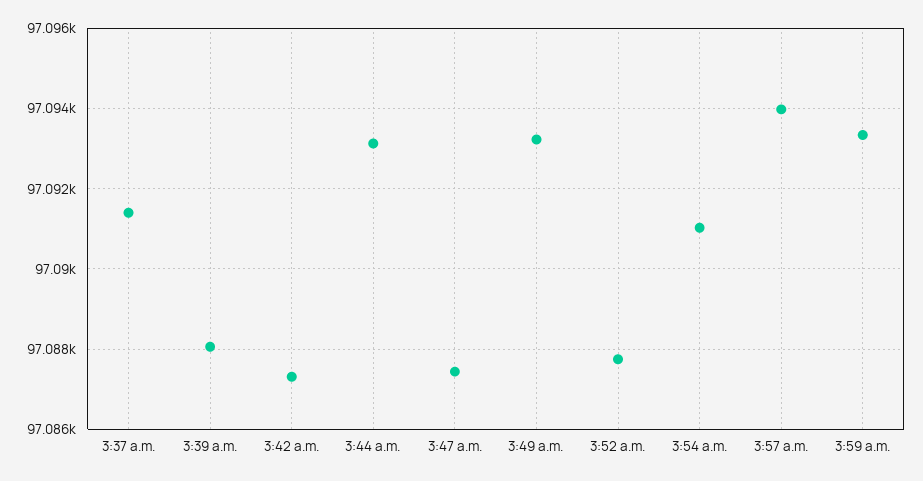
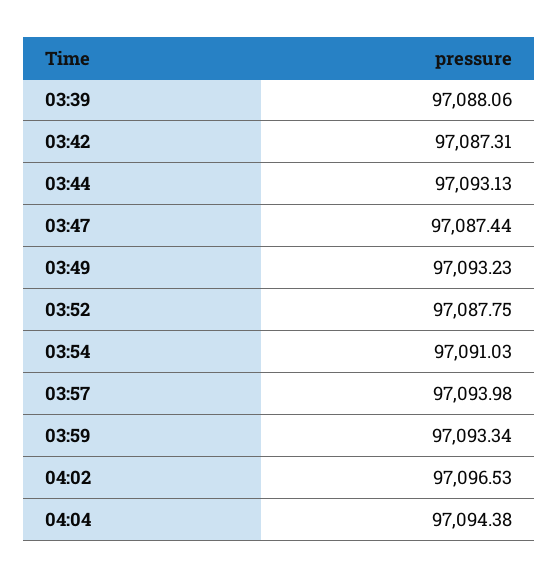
3:37 a.m.: 97091.4 -> none
04:02: none -> 97096.53
04:04: none -> 97094.38

